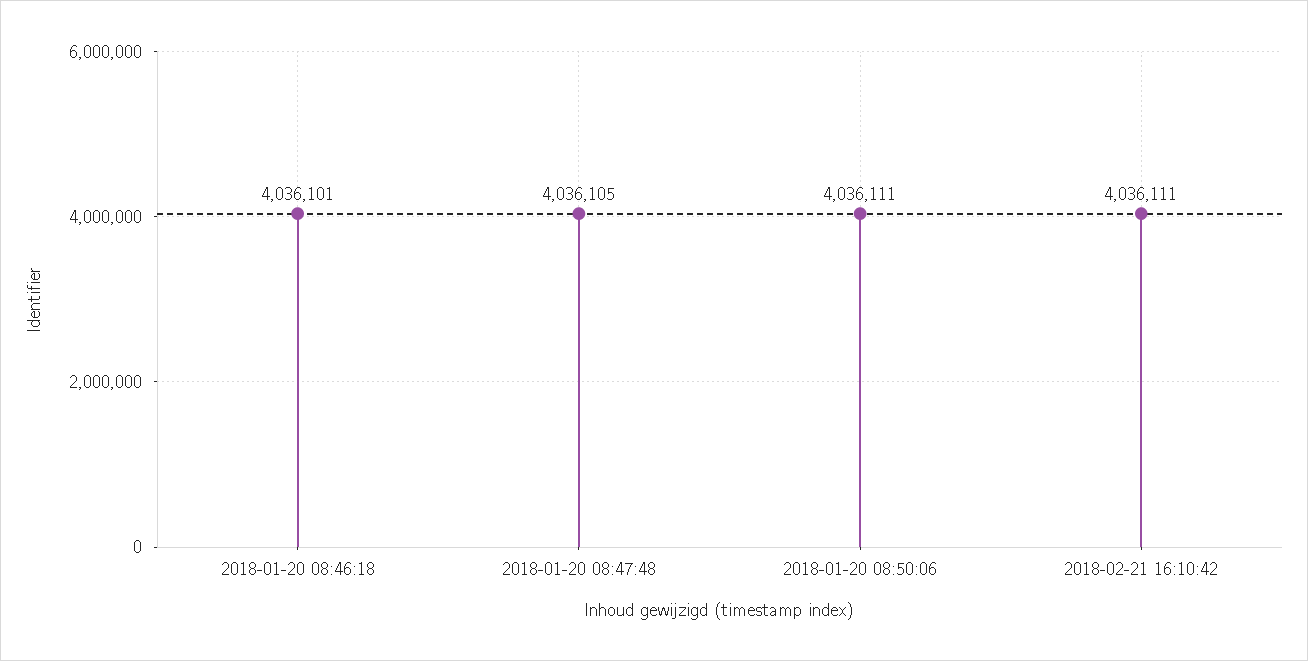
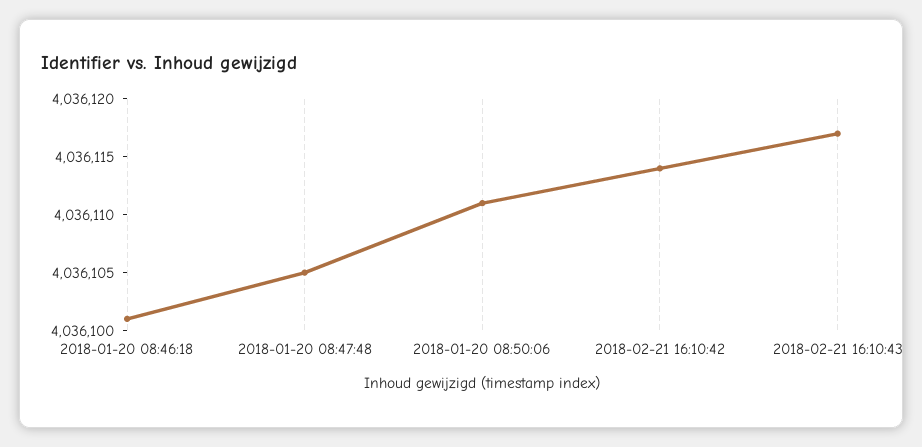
2018-02-21 16:10:42: 4036111 -> 4036114
2018-02-21 16:10:43: none -> 4036117

